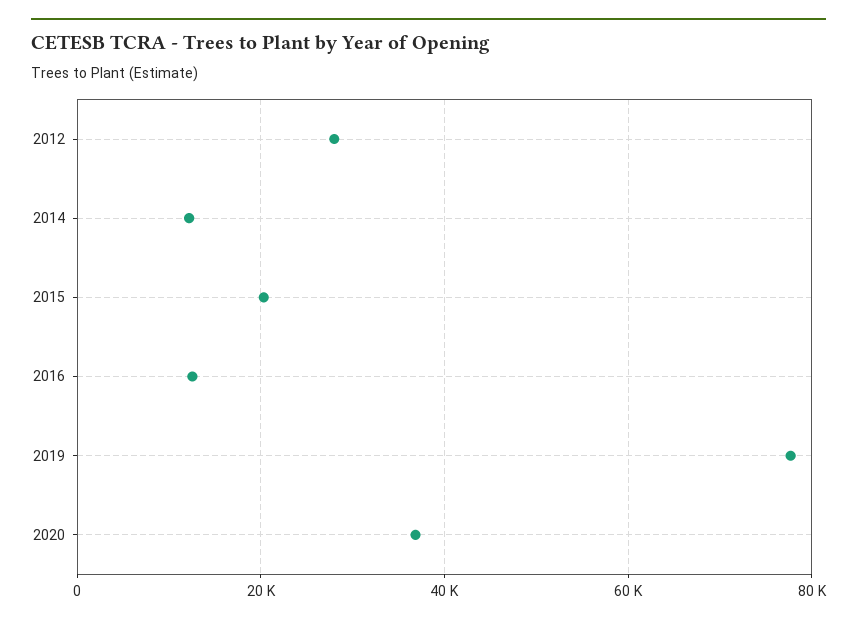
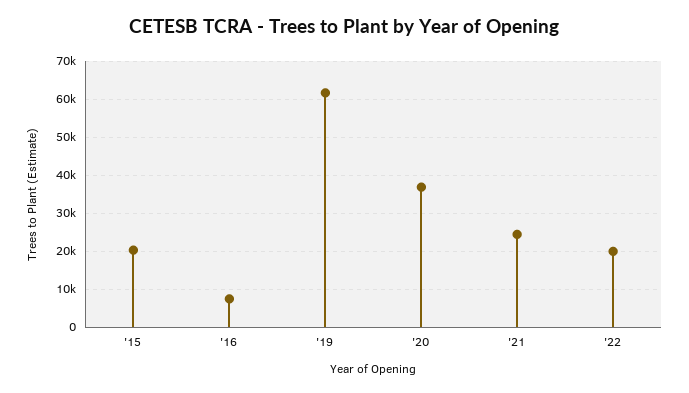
2012: 28000 -> none
2014: 12000 -> none
2016: 12000 -> 8000
2019: 78000 -> 62000
'21: none -> 24000
'22: none -> 20000

